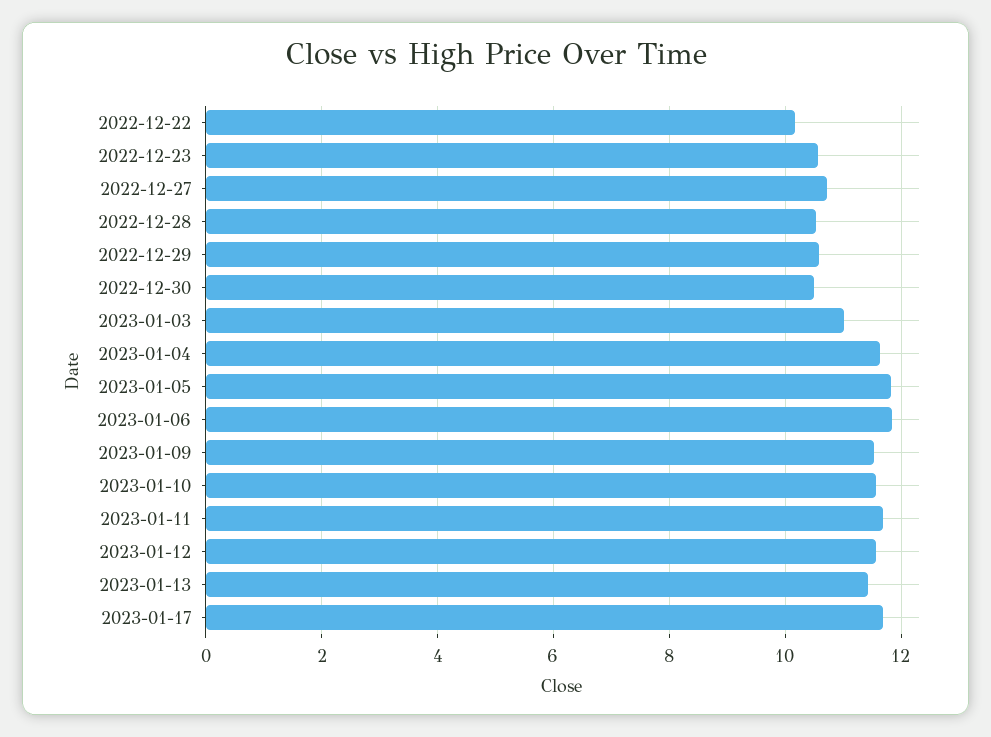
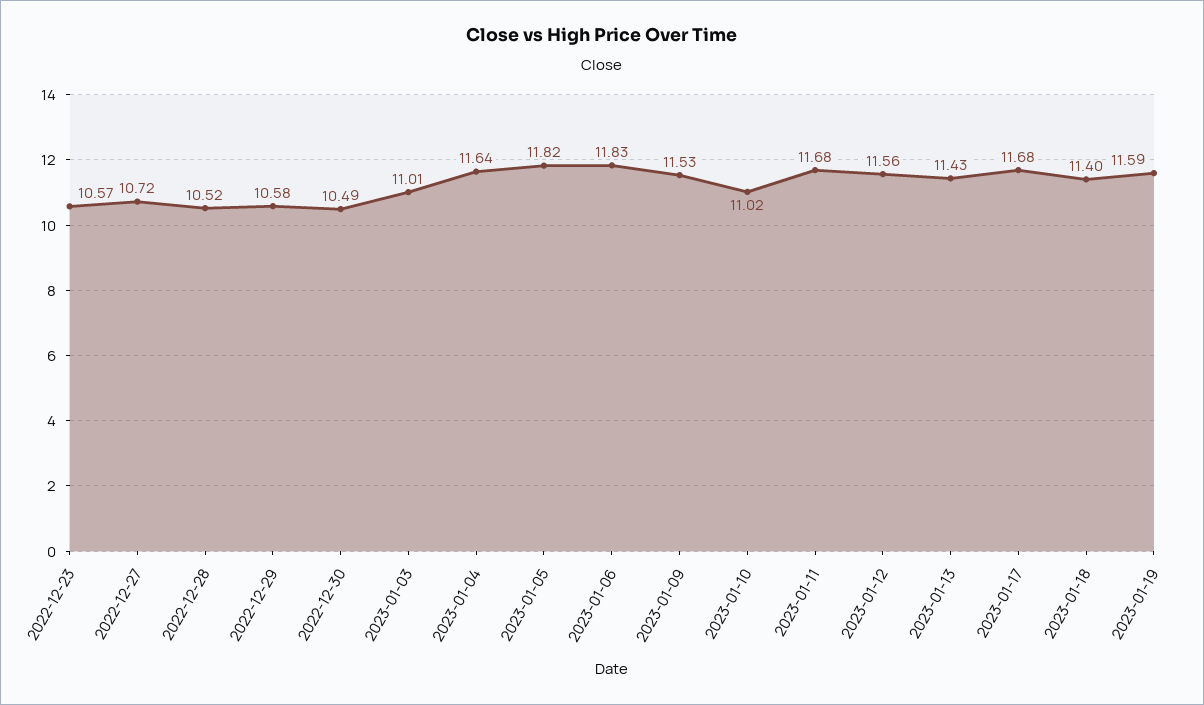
2022-12-22: 10.2 -> none
2023-01-10: 11.6 -> 11.02
2023-01-18: none -> 11.4
2023-01-19: none -> 11.59

